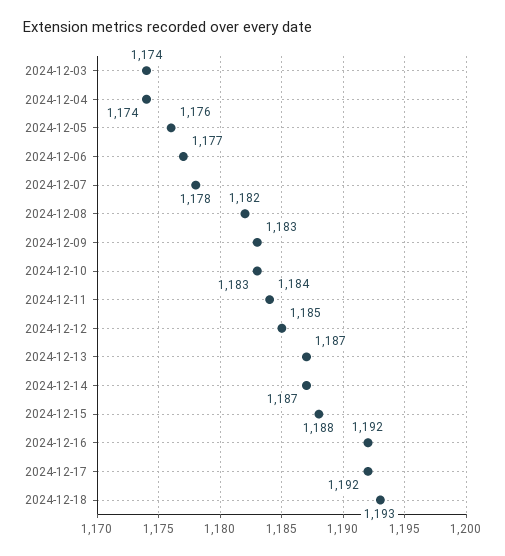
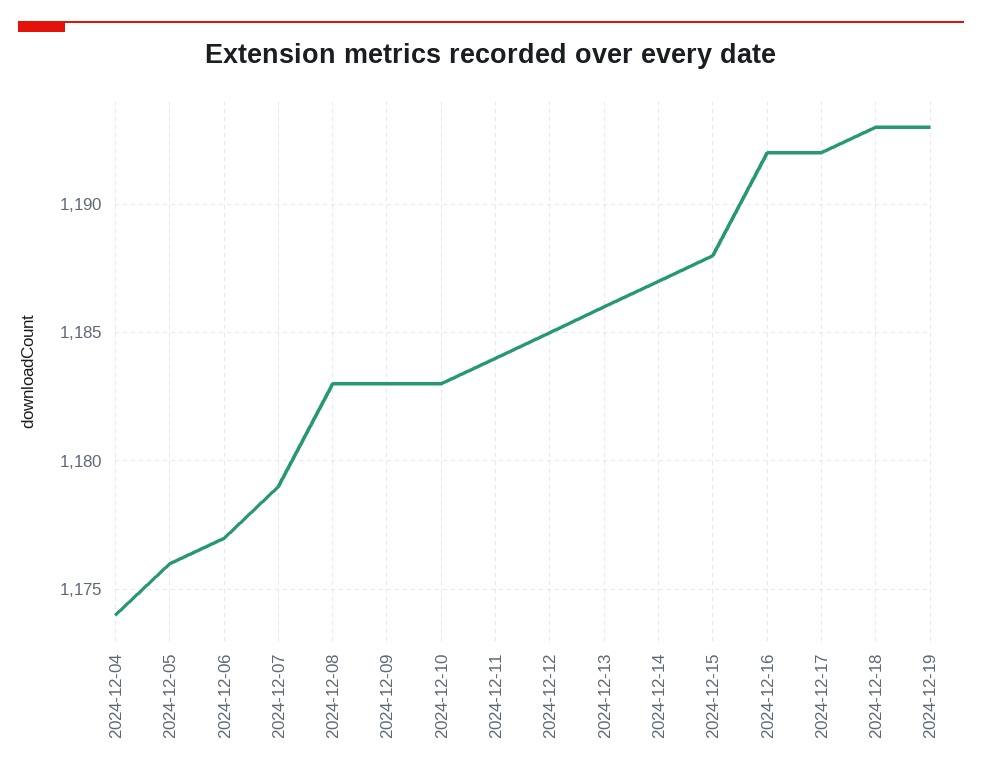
2024-12-03: 1174 -> none
2024-12-07: 1178 -> 1179
2024-12-08: 1182 -> 1183
2024-12-13: 1187 -> 1186
2024-12-19: none -> 1193

